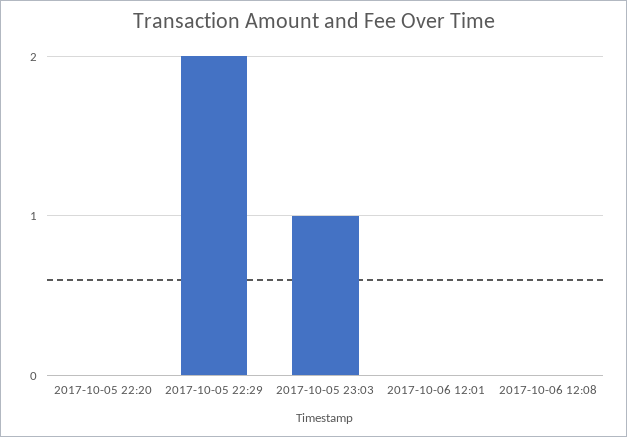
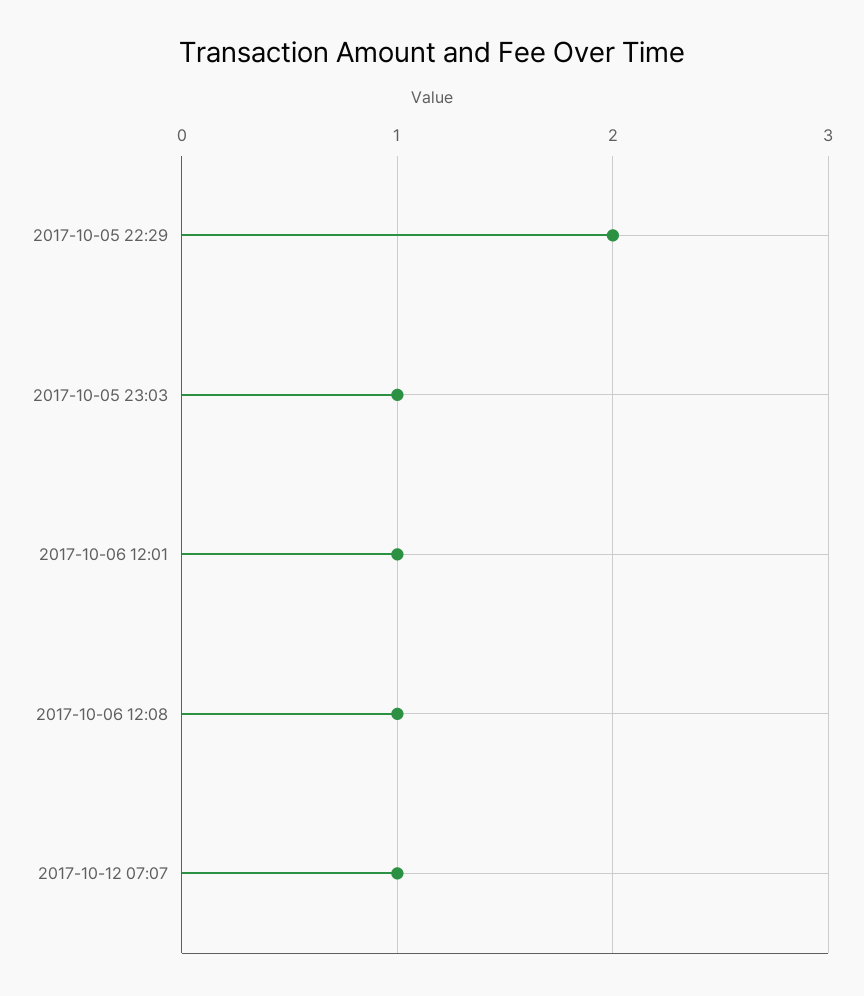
2017-10-05 22:20: 0 -> none
2017-10-06 12:01: 0 -> 1
2017-10-06 12:08: 0 -> 1
2017-10-12 07:07: none -> 1

